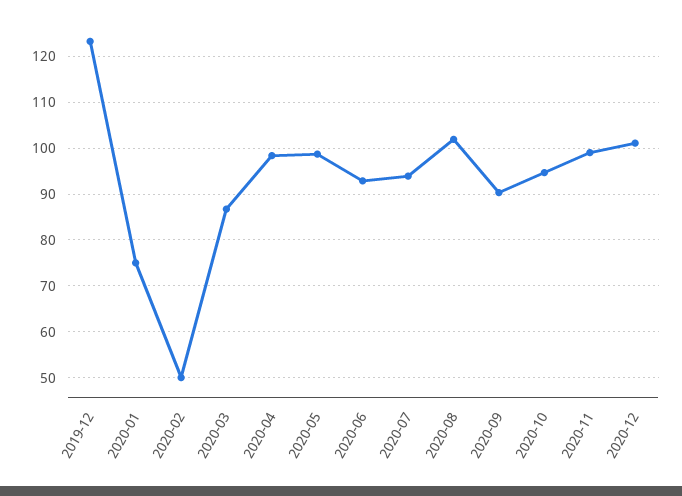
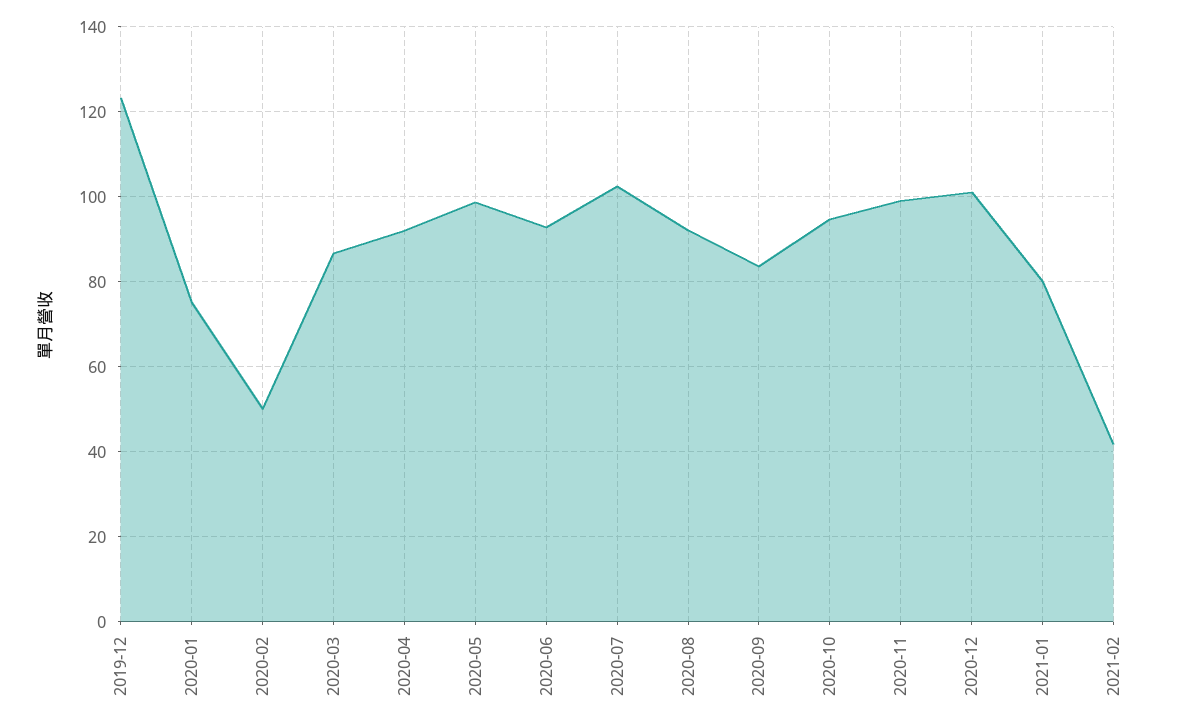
2020-04: 98 -> 92
2020-07: 94 -> 102
2020-08: 102 -> 92
2020-09: 90 -> 84
2021-01: none -> 80
2021-02: none -> 42

